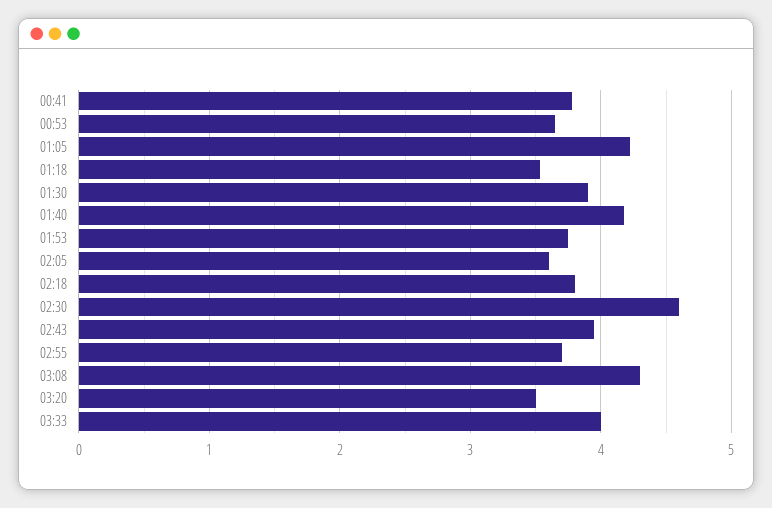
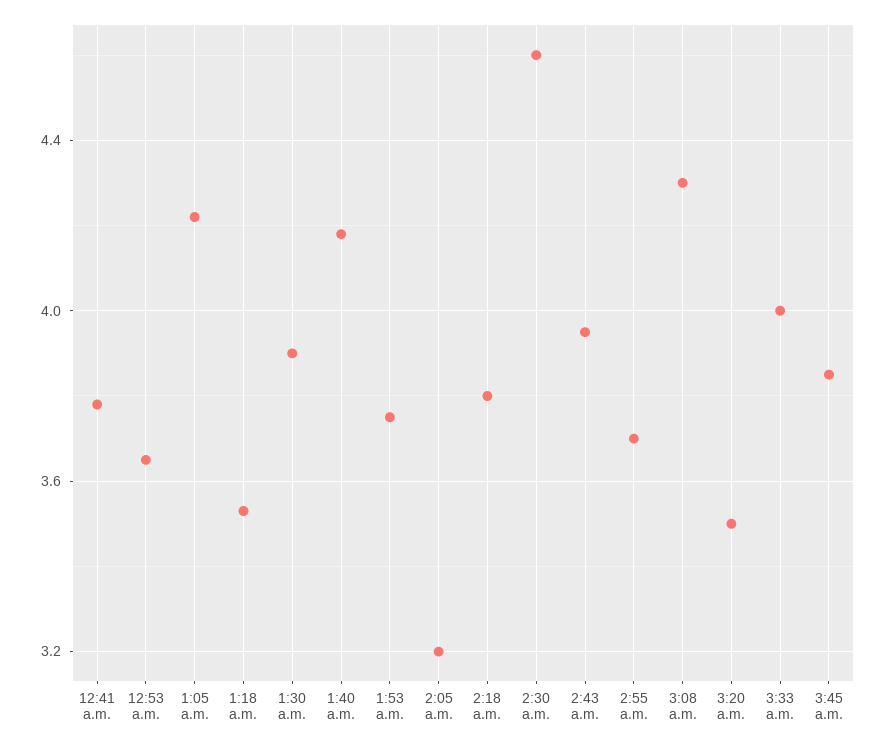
02:05: 3.6 -> 3.2
3:45 a.m.: none -> 3.85

